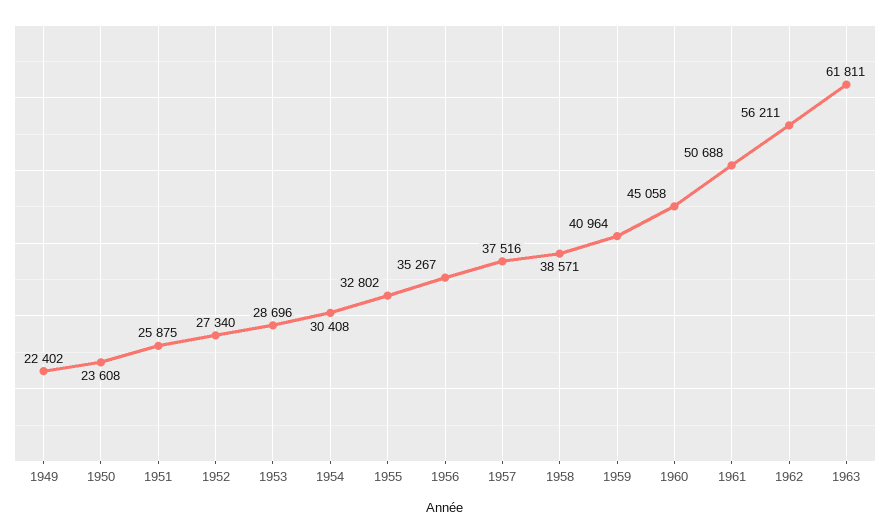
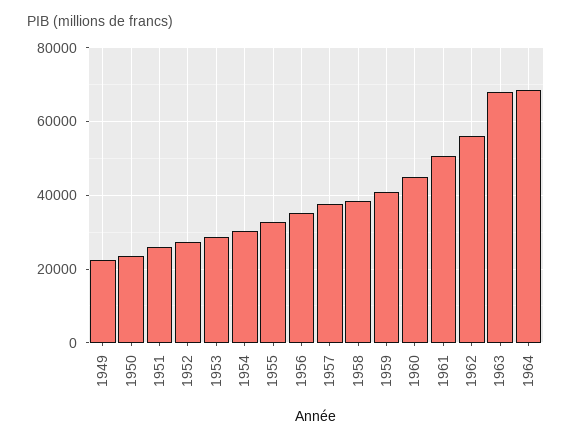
1963: 61811 -> 68000
1964: none -> 68000

